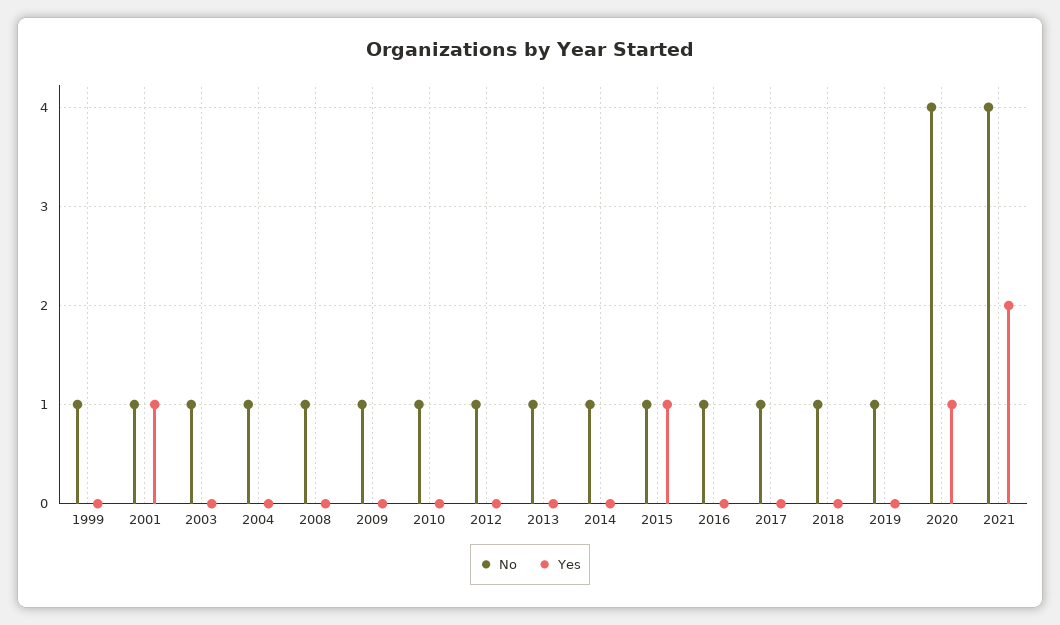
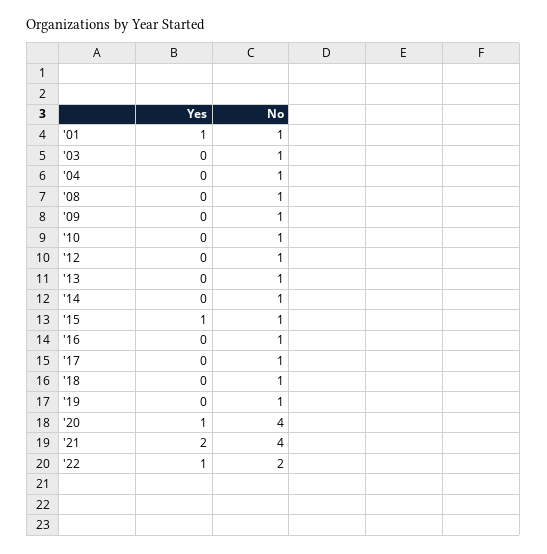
No, 1999: 1 -> none
Yes, 1999: 0 -> none
Yes, '22: none -> 1
No, '22: none -> 2

